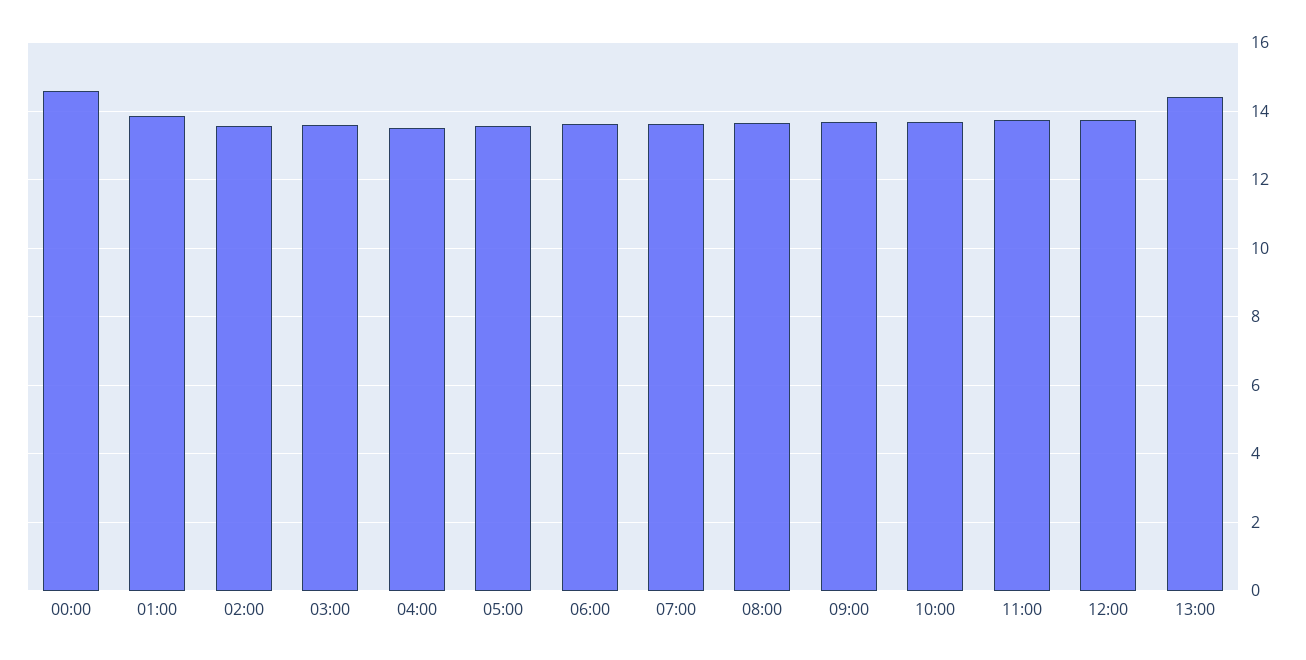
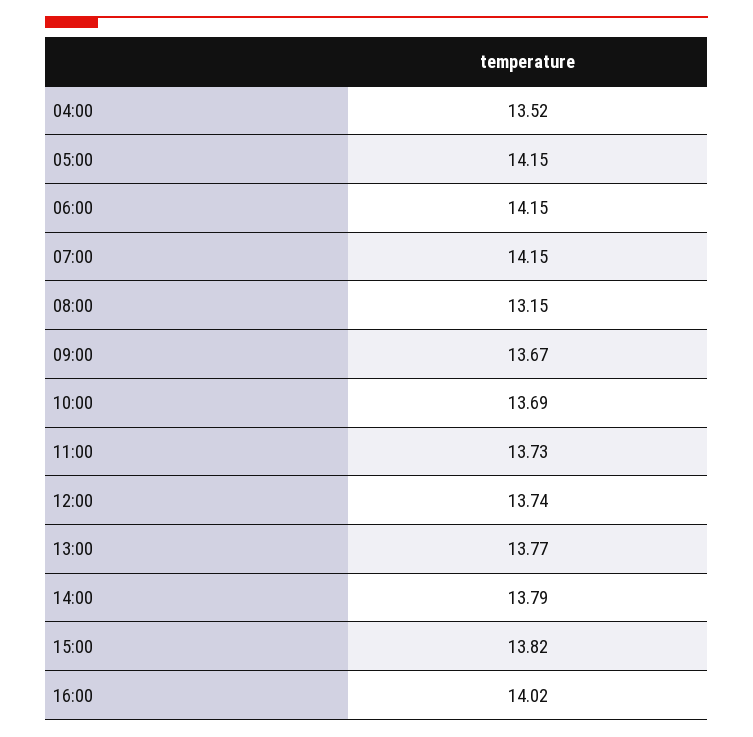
00:00: 14.6 -> none
01:00: 13.8 -> none
02:00: 13.6 -> none
03:00: 13.6 -> none
05:00: 13.6 -> 14.15
06:00: 13.6 -> 14.15
07:00: 13.6 -> 14.15
08:00: 13.6 -> 13.15
13:00: 14.4 -> 13.77
14:00: none -> 13.79
15:00: none -> 13.82
16:00: none -> 14.02

